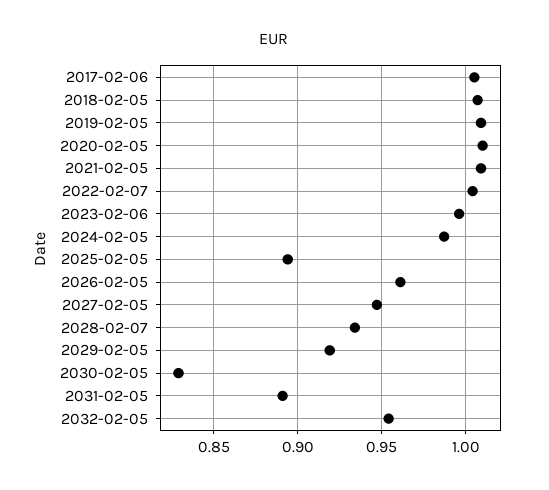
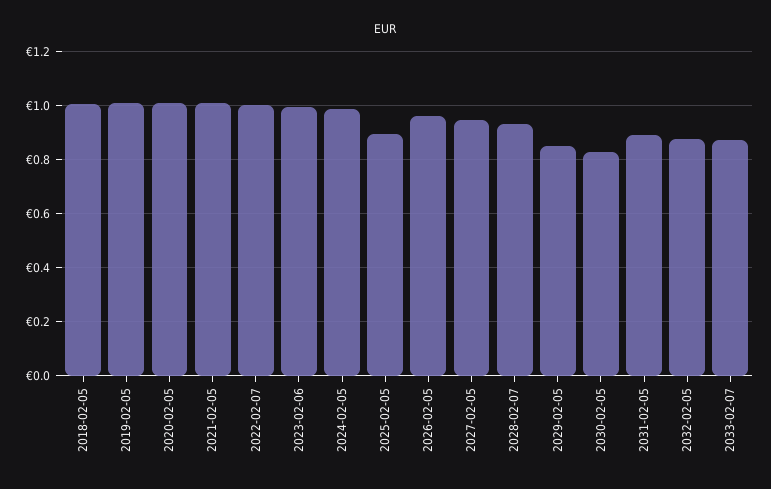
2017-02-06: 1.005 -> none
2029-02-05: 0.92 -> 0.85
2032-02-05: 0.955 -> 0.875
2033-02-07: none -> 0.875

